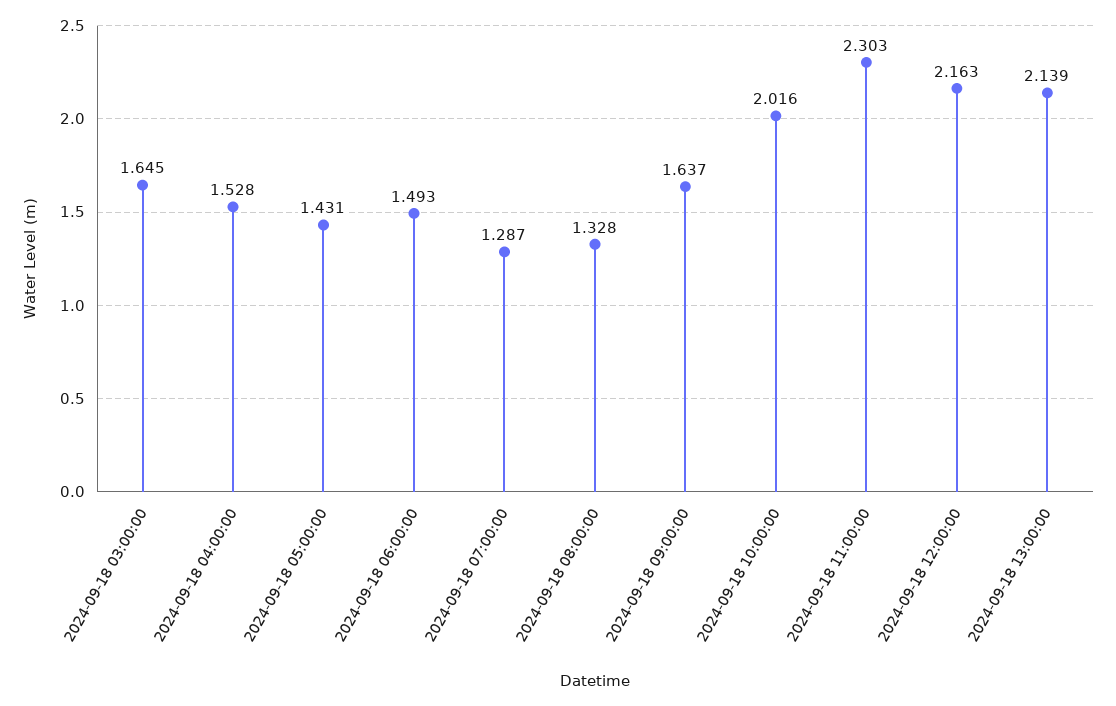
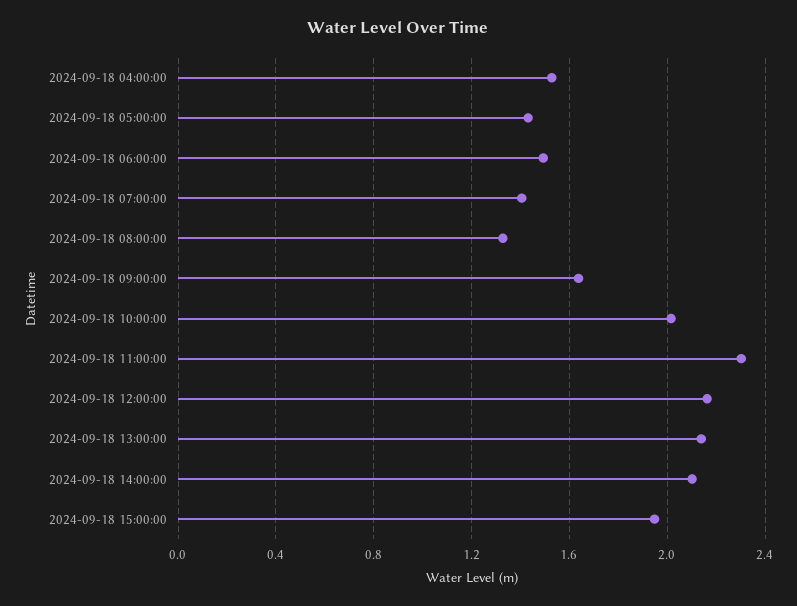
2024-09-18 03:00:00: 1.645 -> none
2024-09-18 07:00:00: 1.287 -> 1.4
2024-09-18 14:00:00: none -> 2.1
2024-09-18 15:00:00: none -> 1.95

